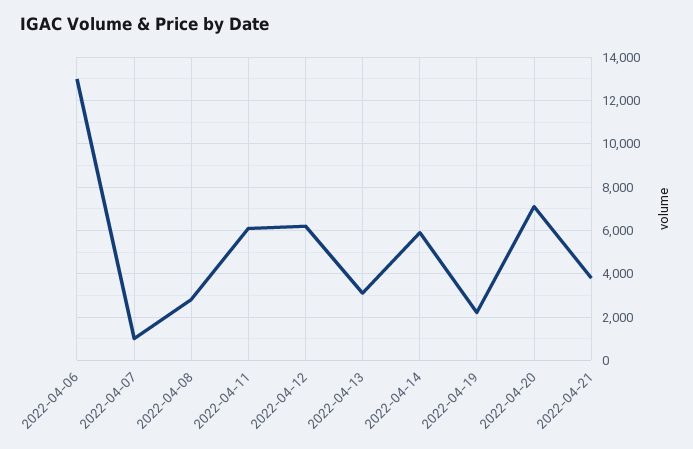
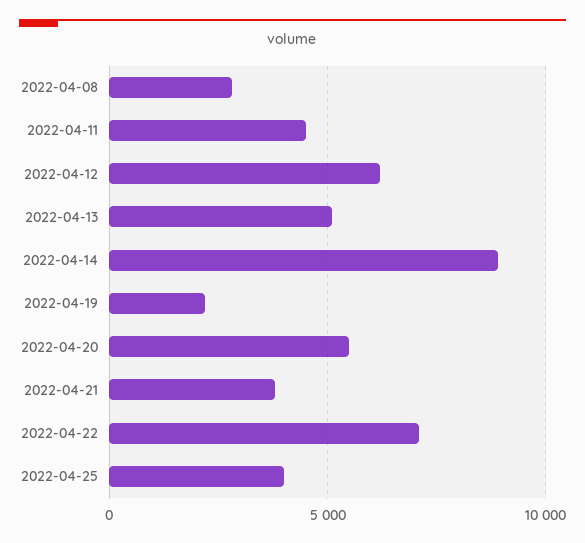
2022-04-06: 13000 -> none
2022-04-07: 1000 -> none
2022-04-11: 6000 -> 4500
2022-04-13: 3000 -> 5000
2022-04-14: 6000 -> 9000
2022-04-20: 7000 -> 5500
2022-04-22: none -> 7000
2022-04-25: none -> 4000

